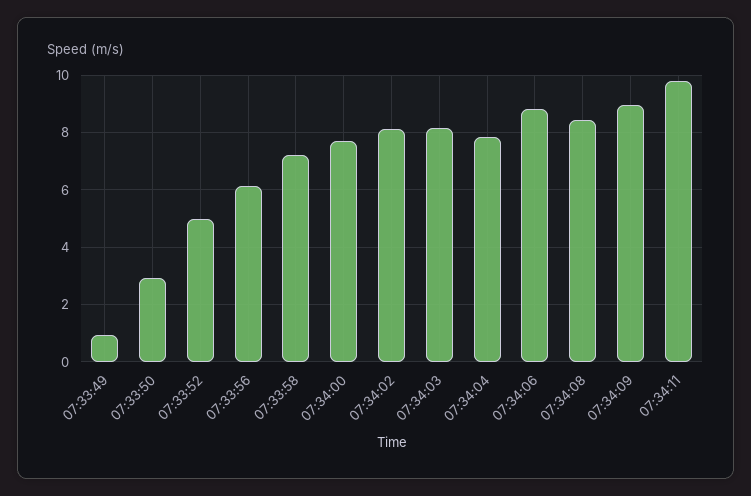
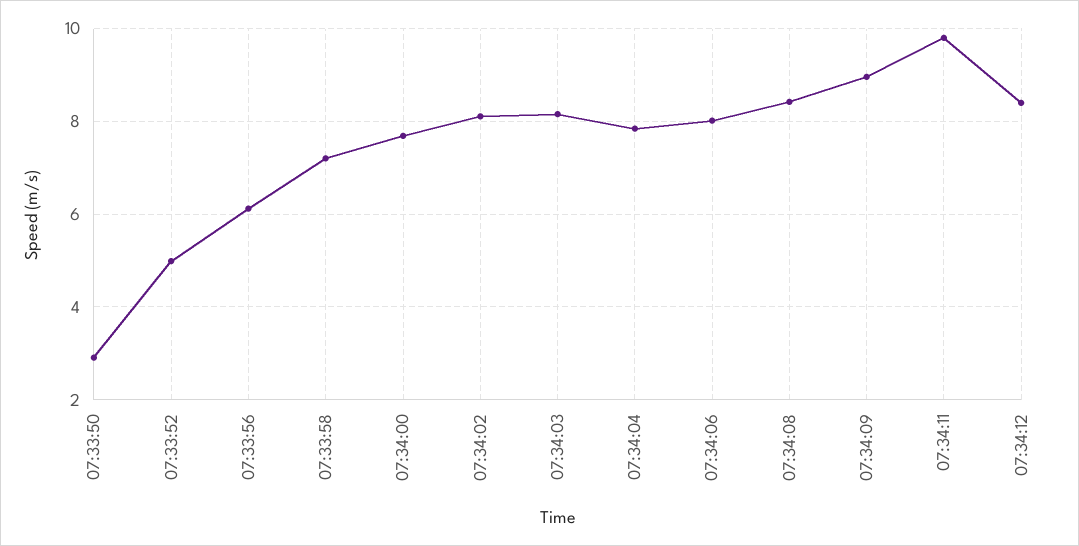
07:33:49: 1 -> none
07:34:06: 8.75 -> 8
07:34:12: none -> 8.4

